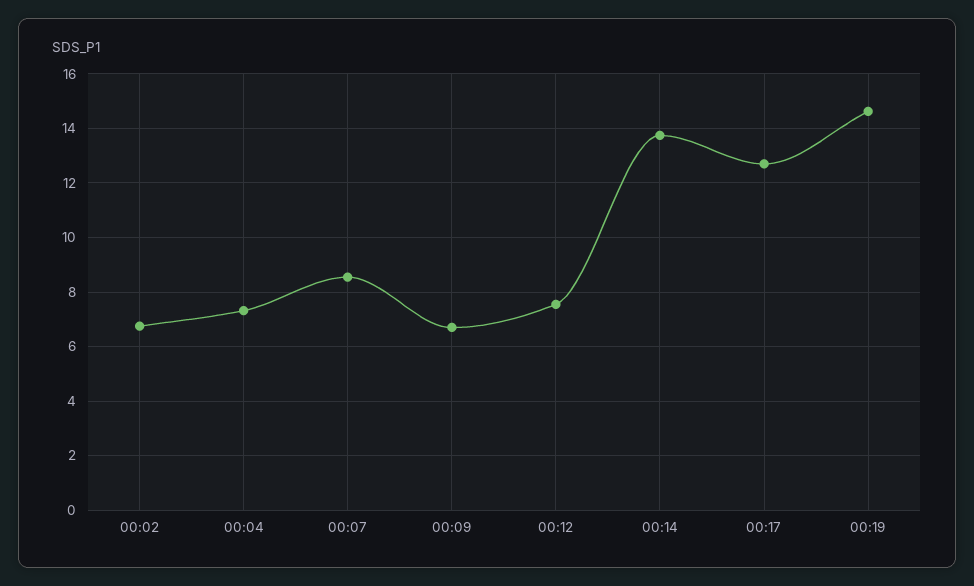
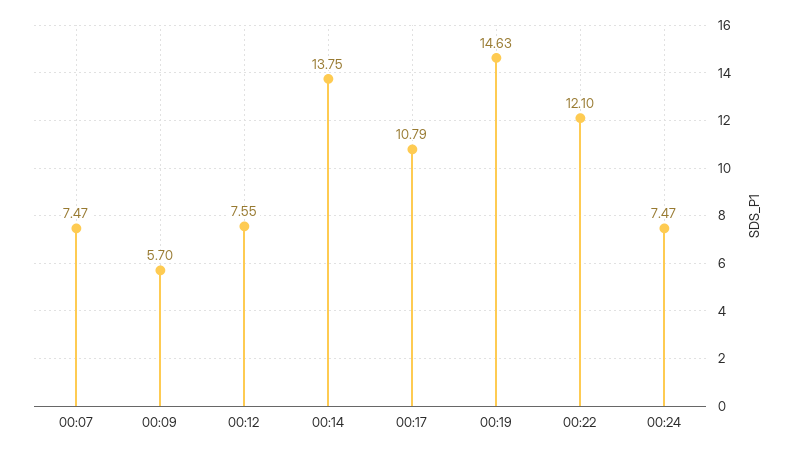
00:02: 6.75 -> none
00:04: 7.25 -> none
00:07: 8.5 -> 7.47
00:09: 6.75 -> 5.7
00:17: 12.75 -> 10.79
00:22: none -> 12.1
00:24: none -> 7.47

